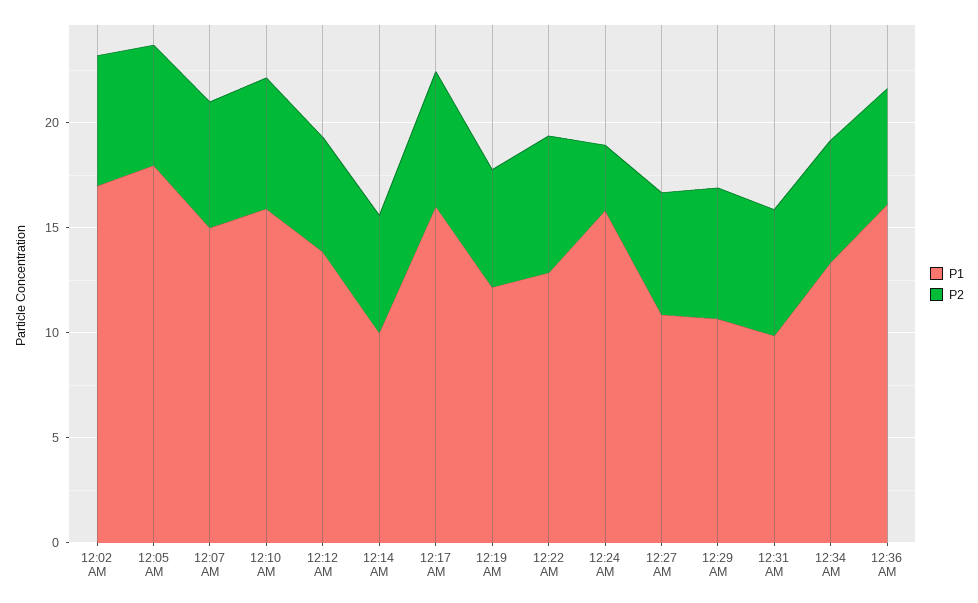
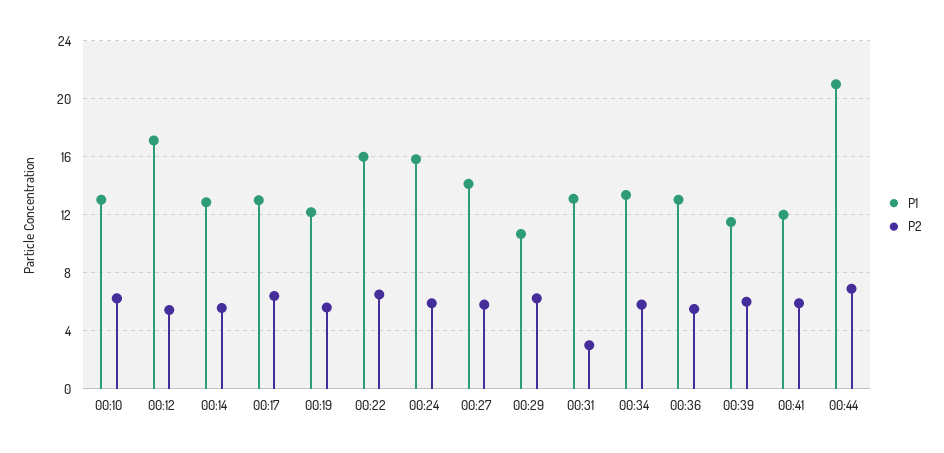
P1, 12:02 AM: 17 -> none
P2, 12:02 AM: 6 -> none
P1, 12:05 AM: 18 -> none
P2, 12:05 AM: 6 -> none
P1, 12:07 AM: 15 -> none
P2, 12:07 AM: 6 -> none
P1, 12:10 AM: 16 -> 13
P1, 12:12 AM: 14 -> 17
P1, 12:14 AM: 10 -> 13
P1, 12:17 AM: 16 -> 13
P1, 12:22 AM: 13 -> 16
P2, 12:24 AM: 3 -> 6
P1, 12:27 AM: 11 -> 14
P1, 12:31 AM: 10 -> 13
P2, 12:31 AM: 6 -> 3
P1, 12:36 AM: 16 -> 13
P1, 00:39: none -> 11.5
P2, 00:39: none -> 6
P1, 00:41: none -> 12
P2, 00:41: none -> 6
P1, 00:44: none -> 21
P2, 00:44: none -> 7

